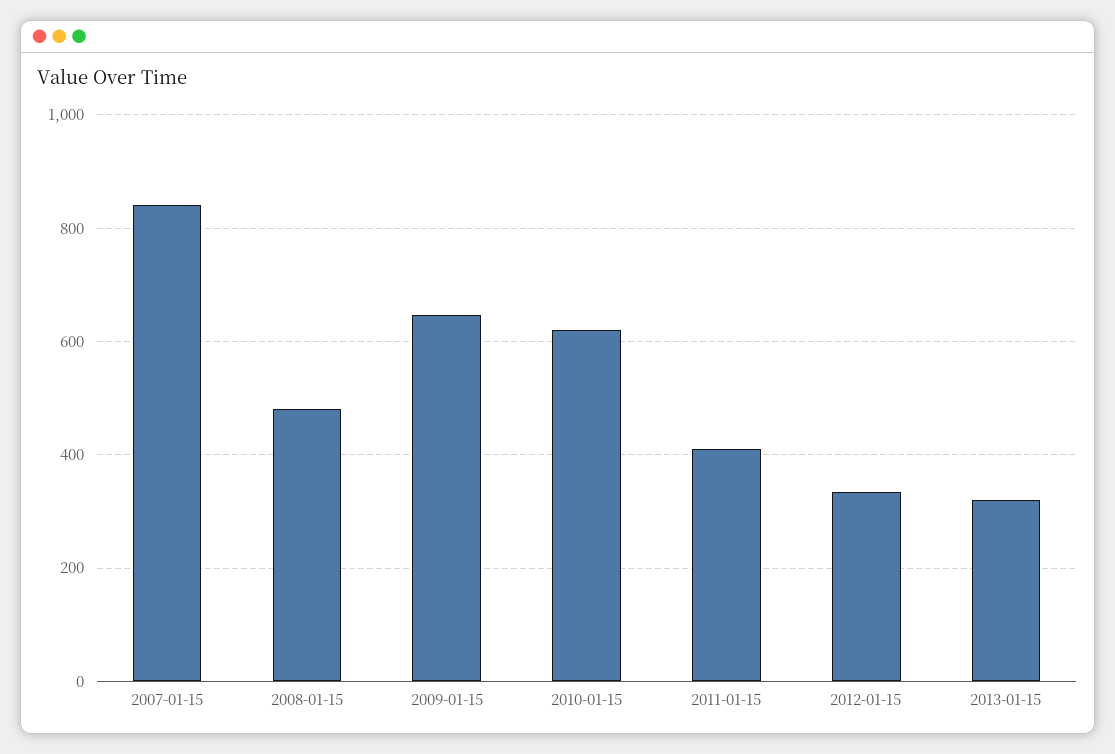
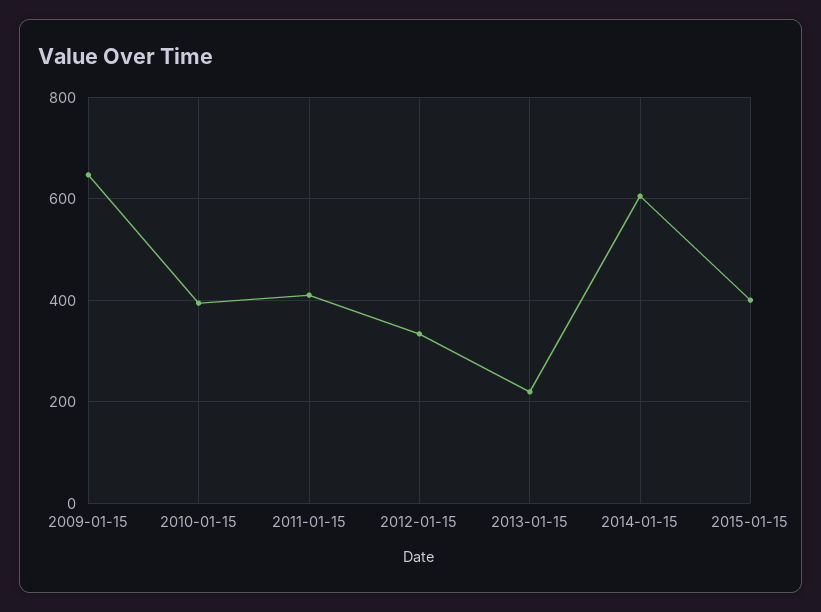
2007-01-15: 840 -> none
2008-01-15: 480 -> none
2010-01-15: 620 -> 400
2013-01-15: 320 -> 220
2014-01-15: none -> 600
2015-01-15: none -> 400

